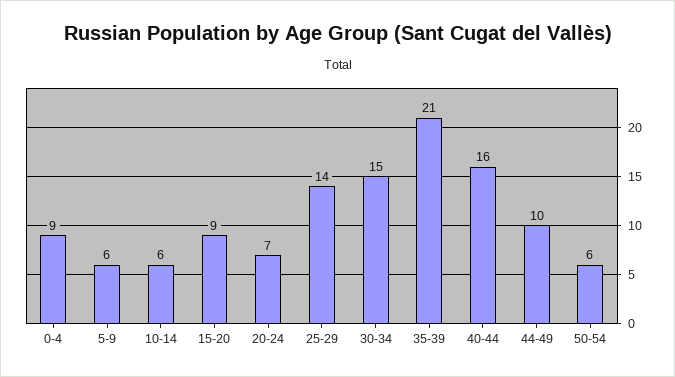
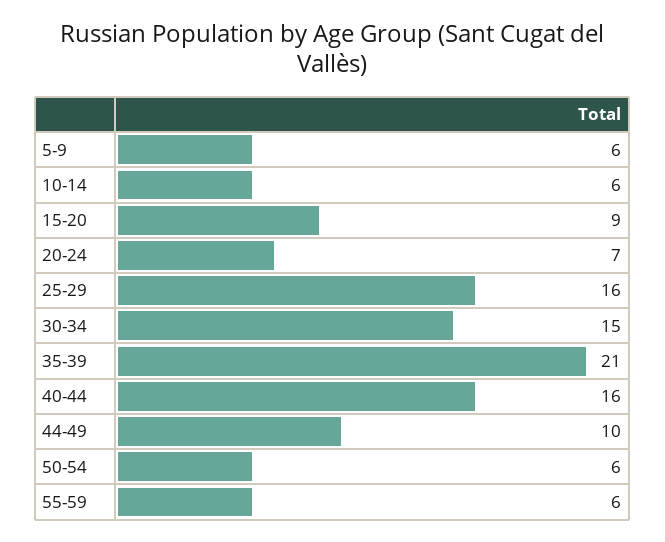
0-4: 9 -> none
25-29: 14 -> 16
55-59: none -> 6

